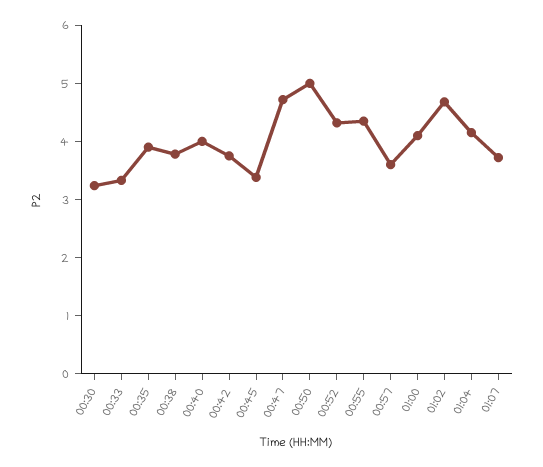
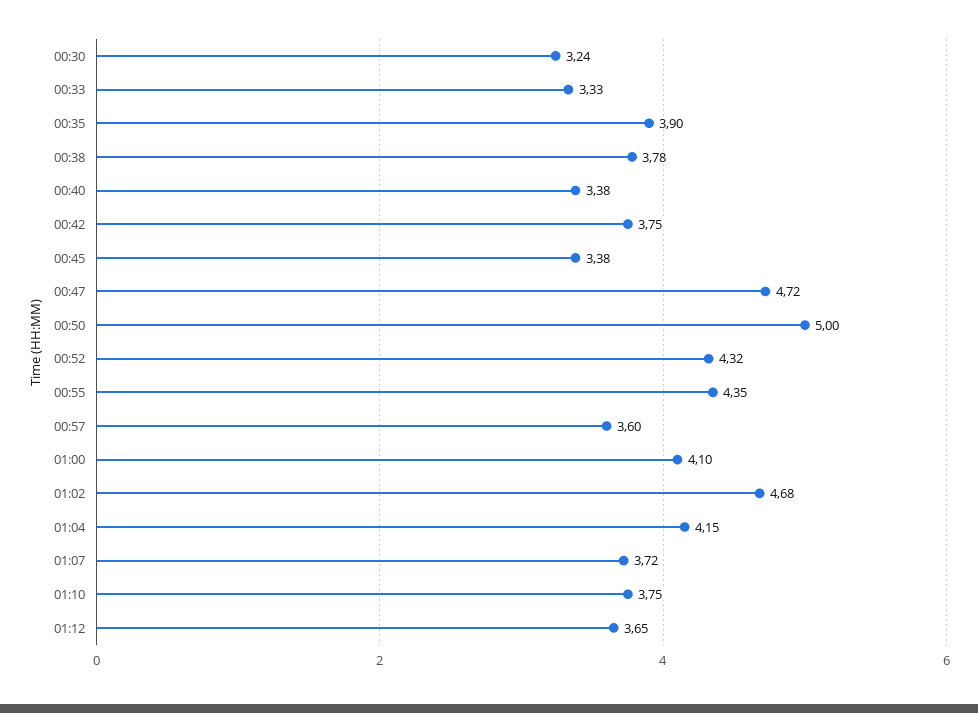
00:40: 4 -> 3.38
01:10: none -> 3.75
01:12: none -> 3.65

